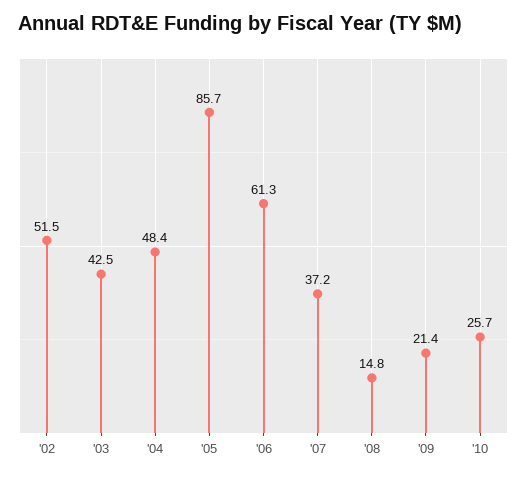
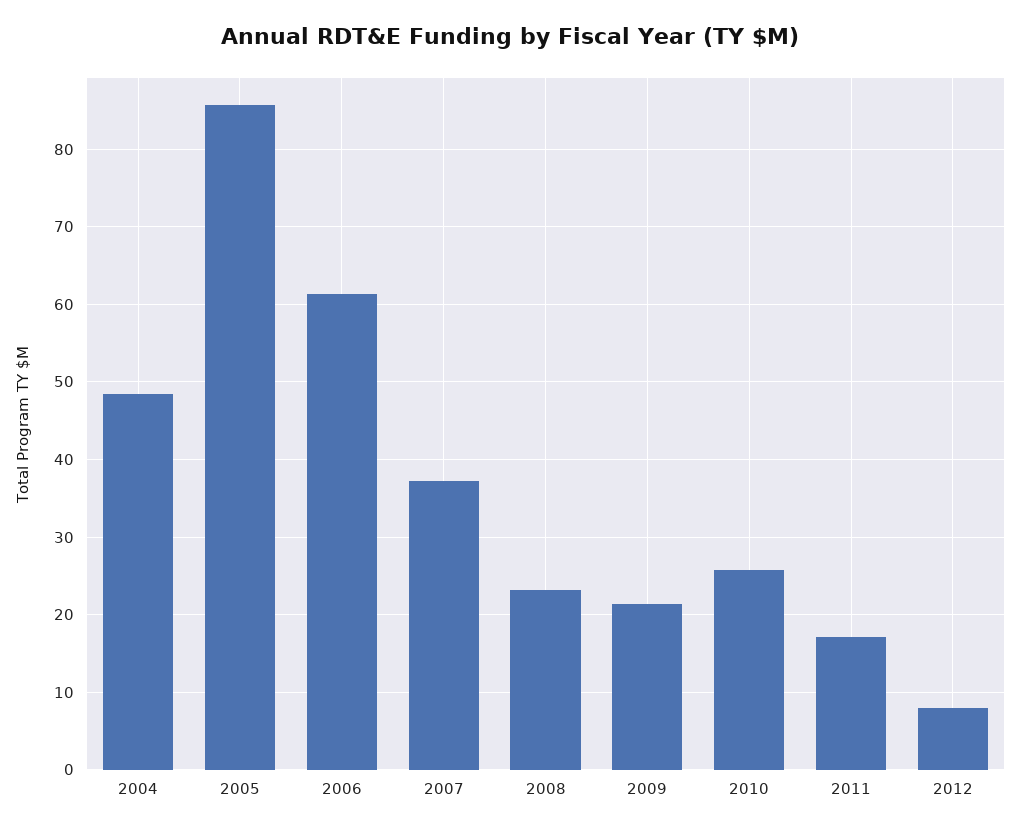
'02: 51.5 -> none
'03: 42.5 -> none
'08: 14.8 -> 23
2011: none -> 17
2012: none -> 8

